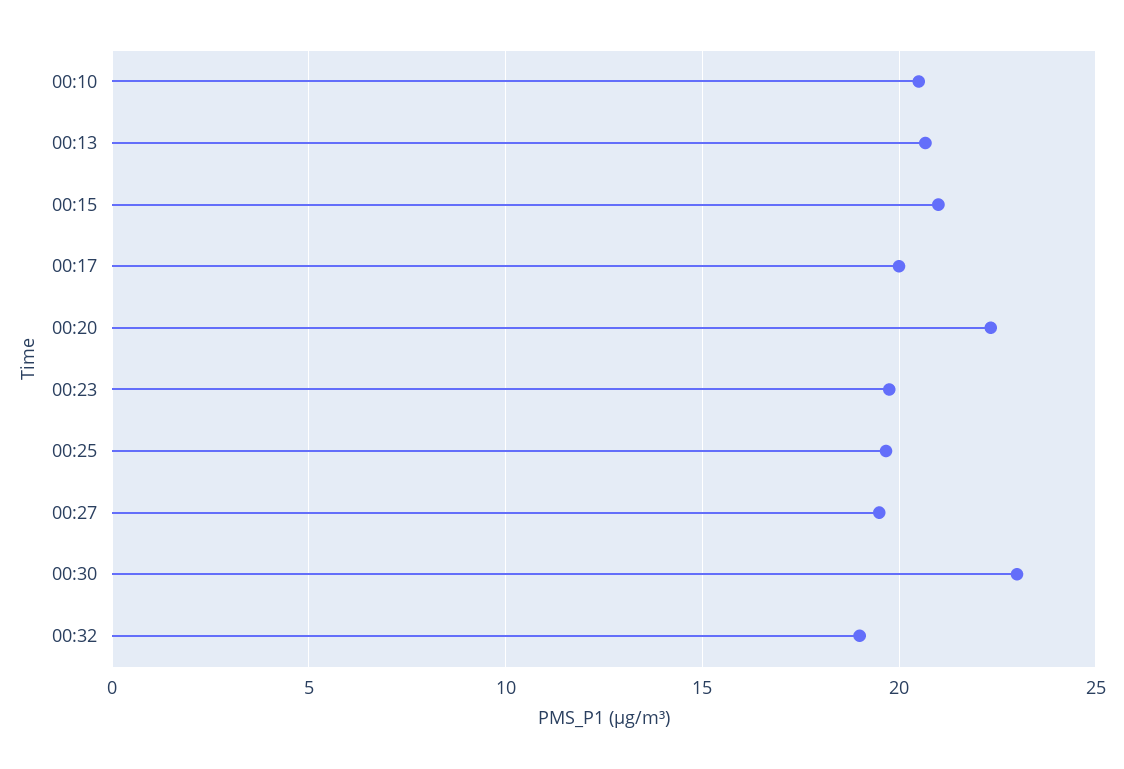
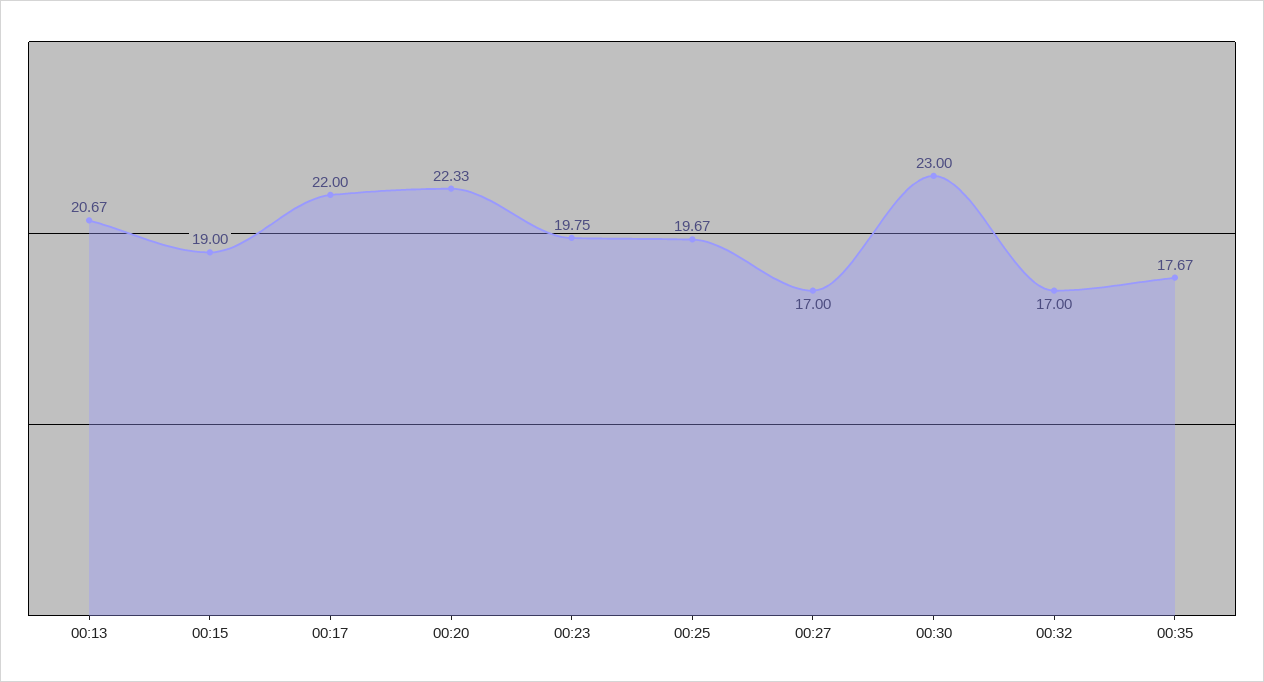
00:10: 20.5 -> none
00:15: 21 -> 19
00:17: 20 -> 22
00:27: 19.5 -> 17
00:32: 19 -> 17
00:35: none -> 17.67

